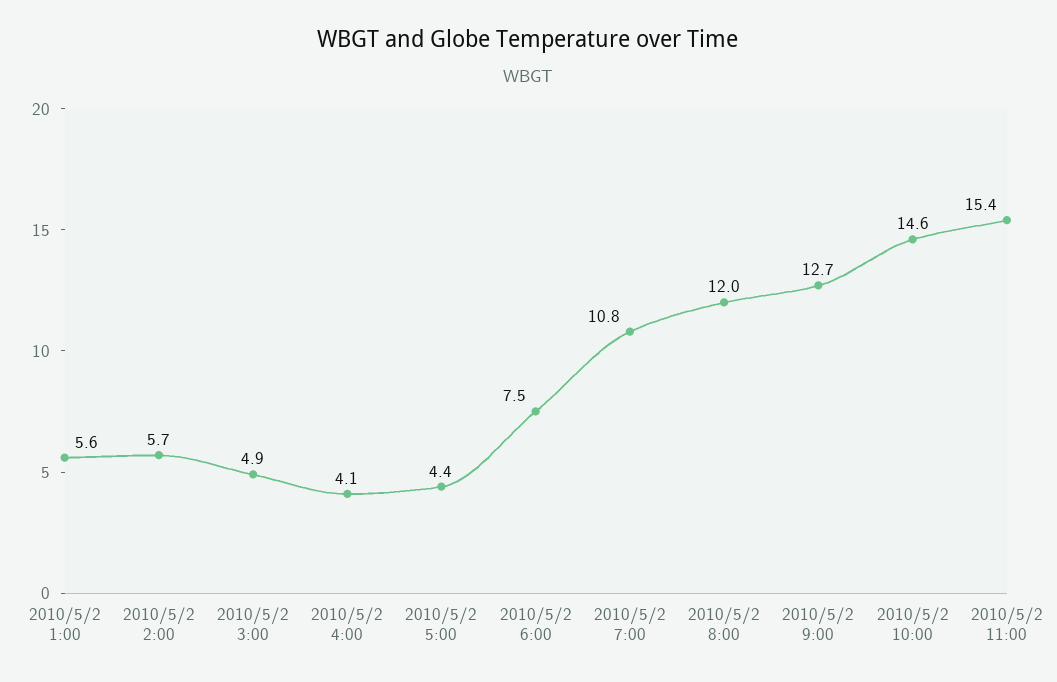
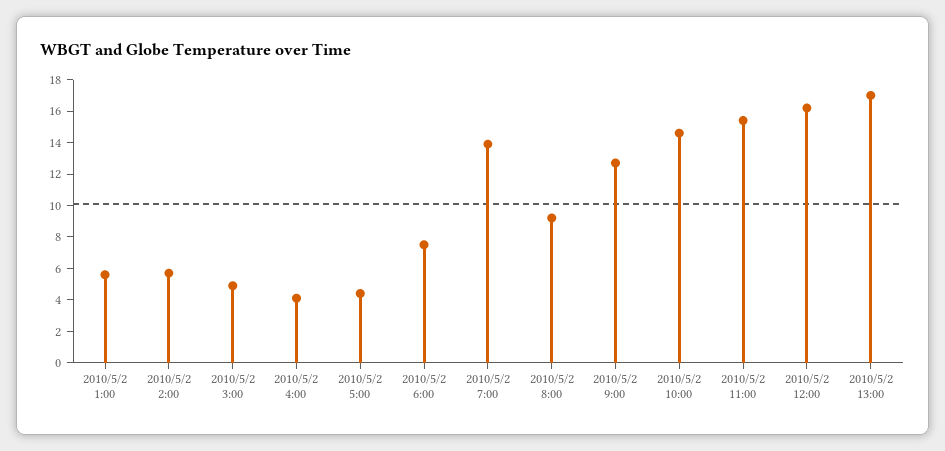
2010/5/2 7:00: 10.8 -> 14
2010/5/2 8:00: 12 -> 9
2010/5/2 12:00: none -> 16
2010/5/2 13:00: none -> 17

